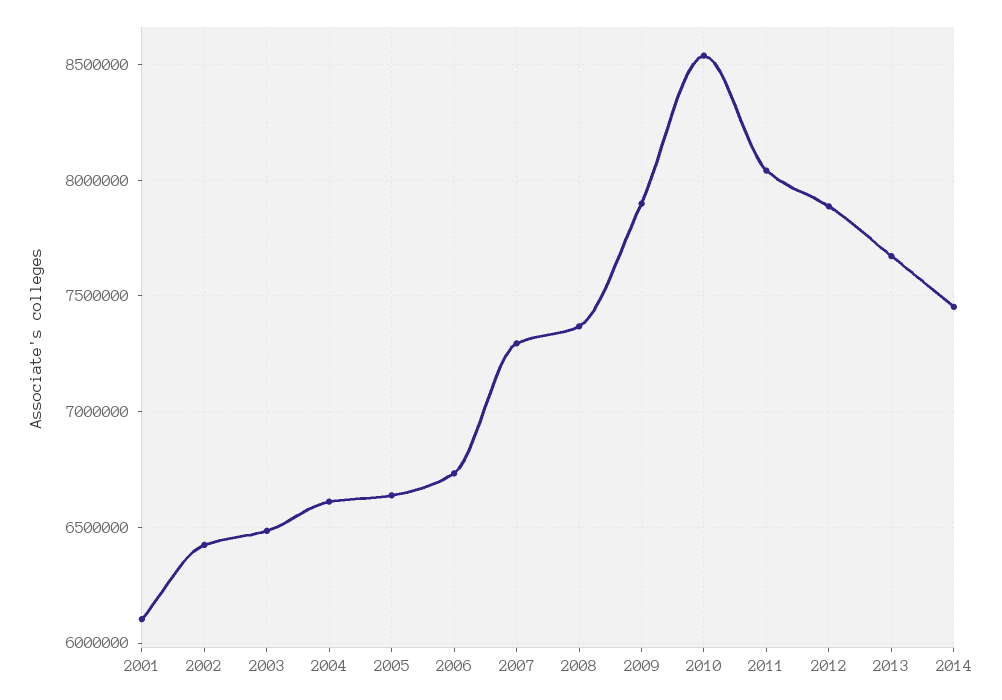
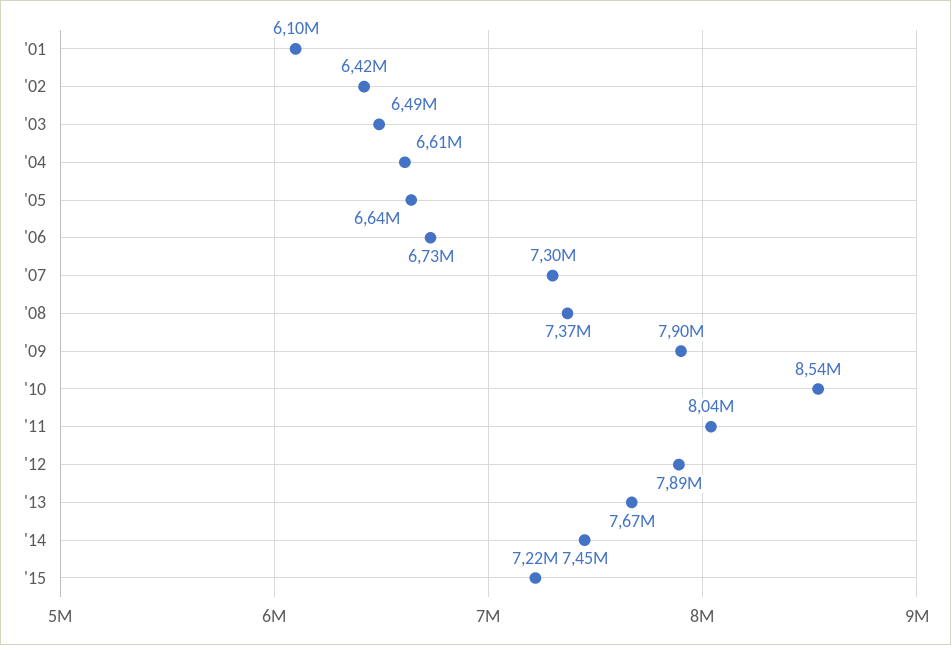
'15: none -> 7220000

